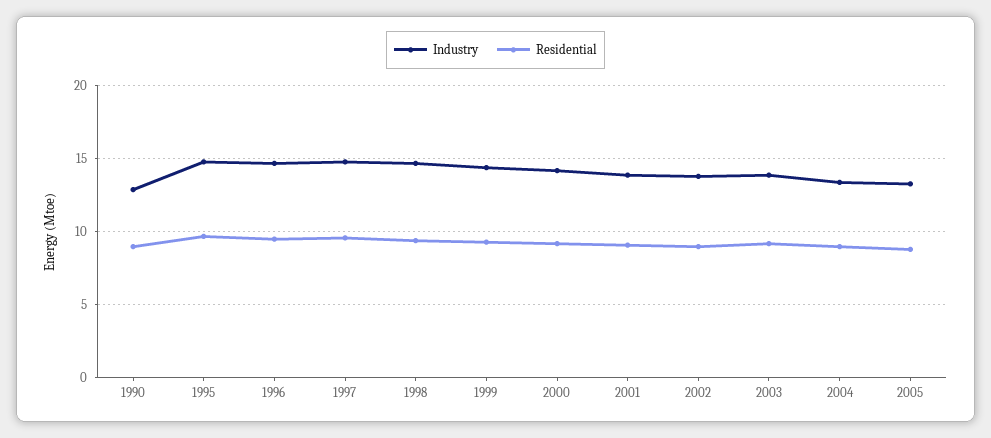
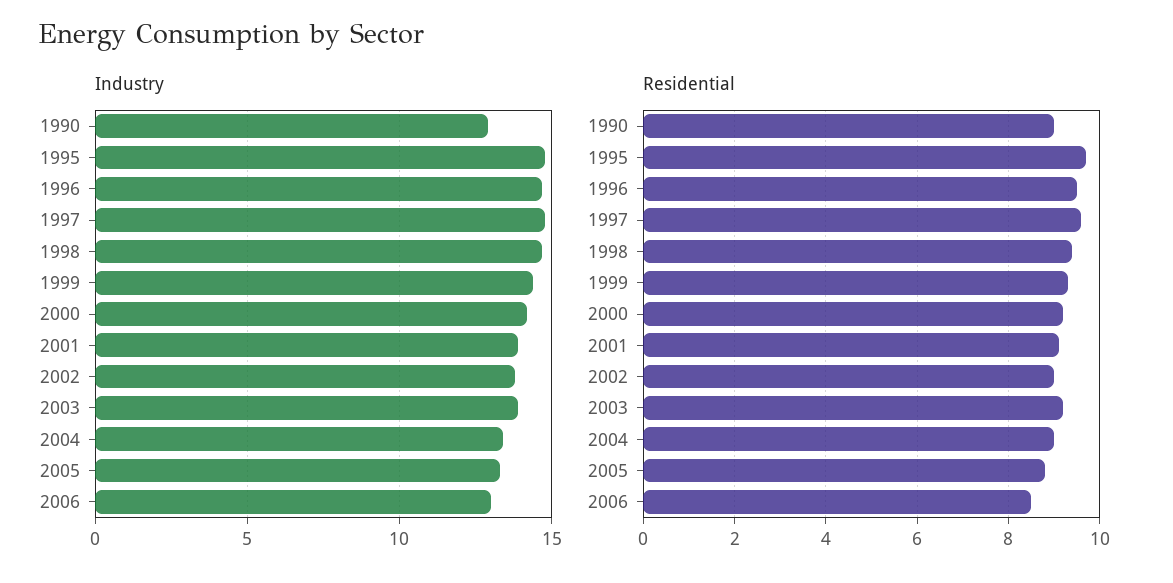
Industry, 2006: none -> 13
Residential, 2006: none -> 8.5

